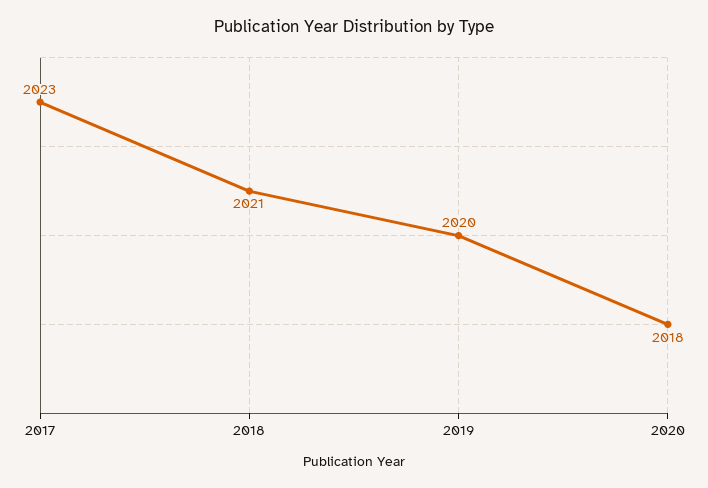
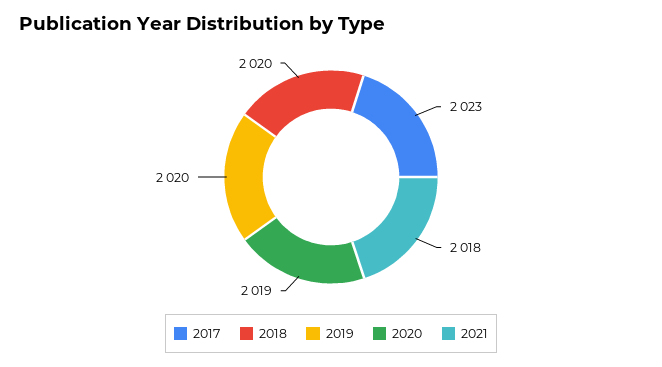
2018: 2021 -> 2020
2020: 2018 -> 2019
2021: none -> 2018

